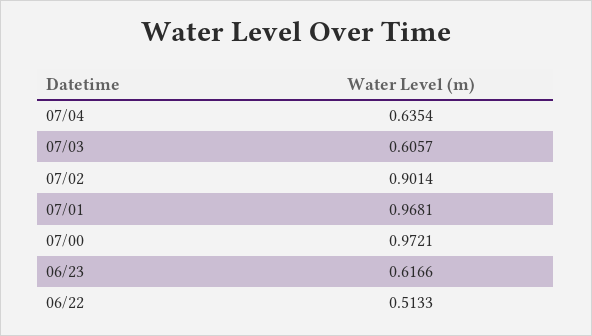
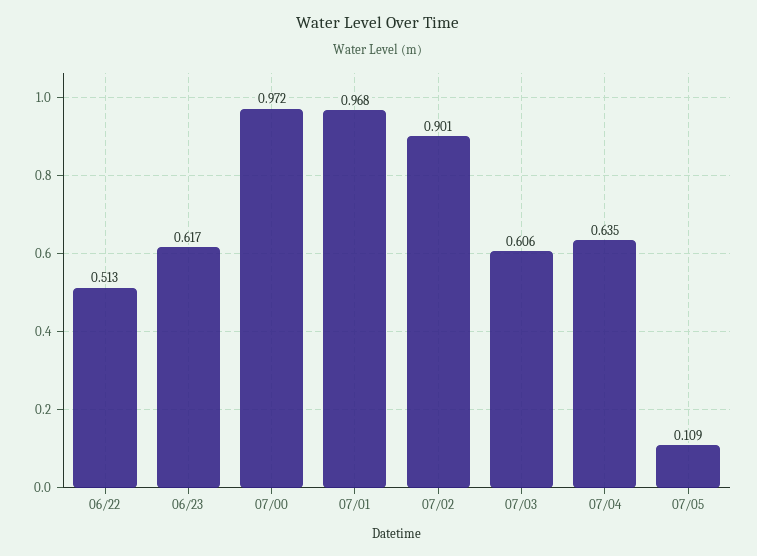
07/05: none -> 0.109

